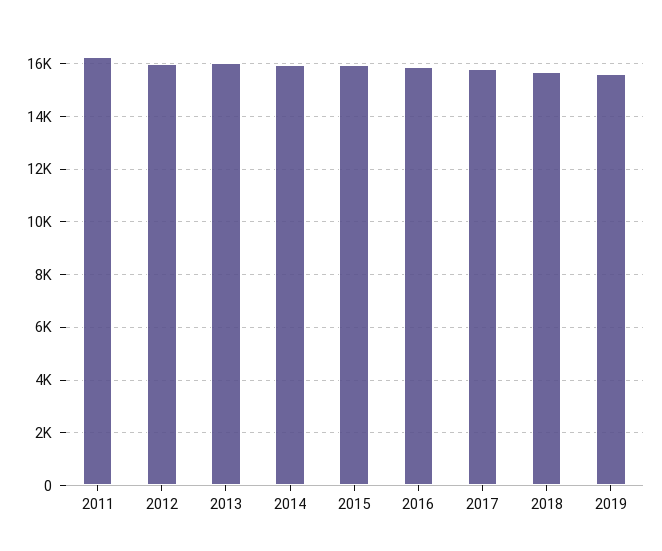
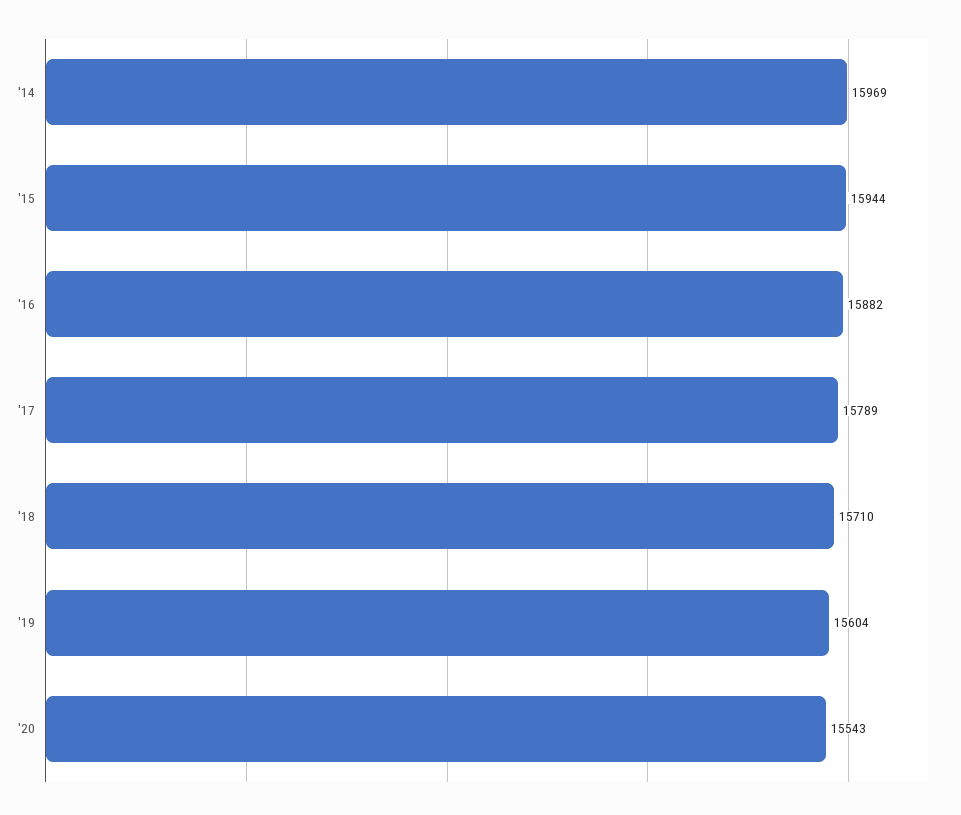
2011: 16250 -> none
2012: 16000 -> none
2013: 16000 -> none
'20: none -> 15543

